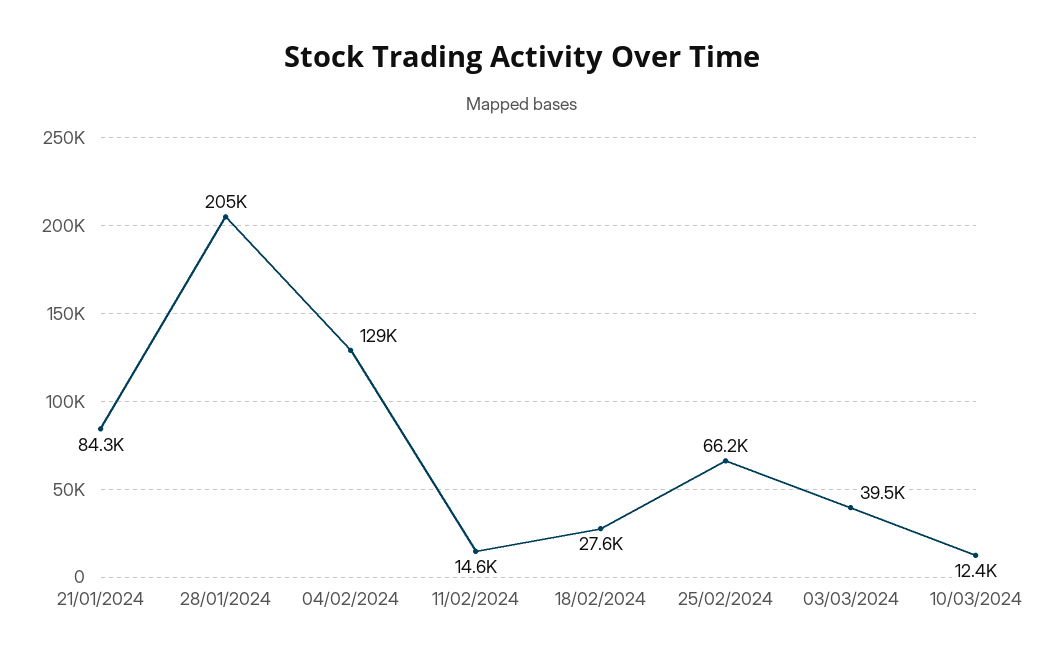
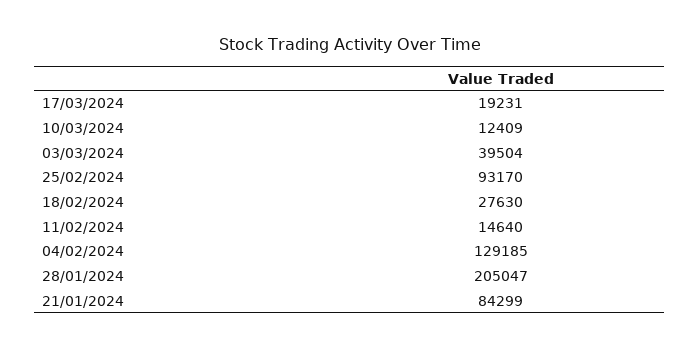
25/02/2024: 66200 -> 93170
17/03/2024: none -> 19231

